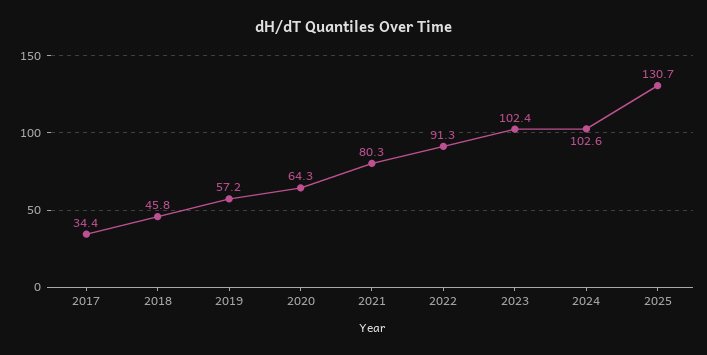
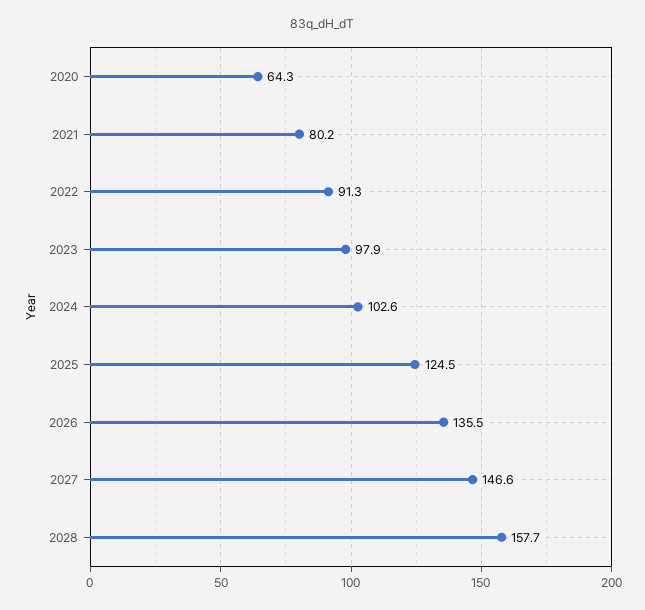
2017: 34.4 -> none
2018: 45.8 -> none
2019: 57.2 -> none
2021: 80.3 -> 80.2
2023: 102.4 -> 97.9
2025: 130.7 -> 124.5
2026: none -> 135.5
2027: none -> 146.6
2028: none -> 157.7

